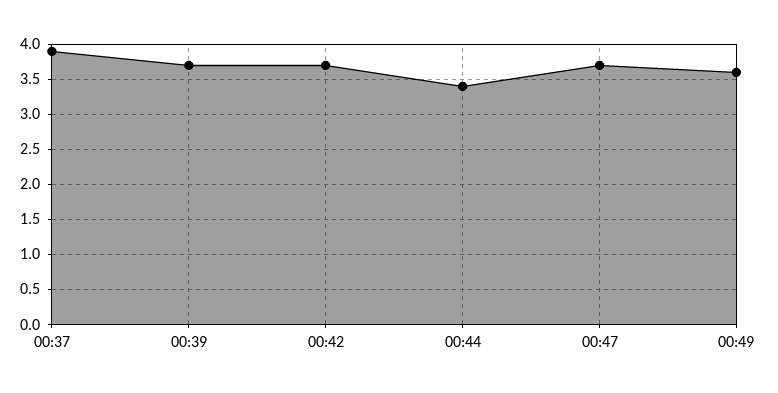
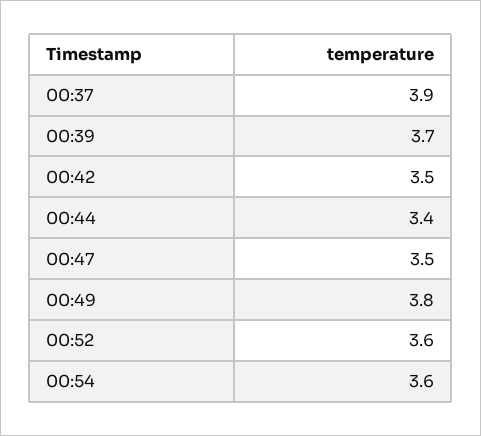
00:42: 3.7 -> 3.5
00:47: 3.7 -> 3.5
00:49: 3.6 -> 3.8
00:52: none -> 3.6
00:54: none -> 3.6

